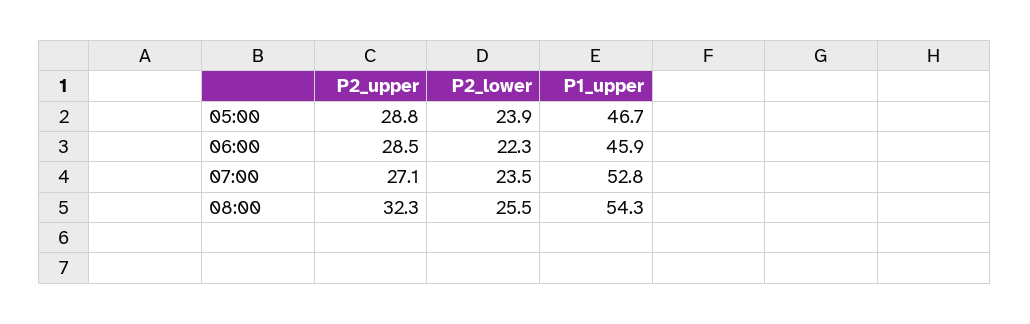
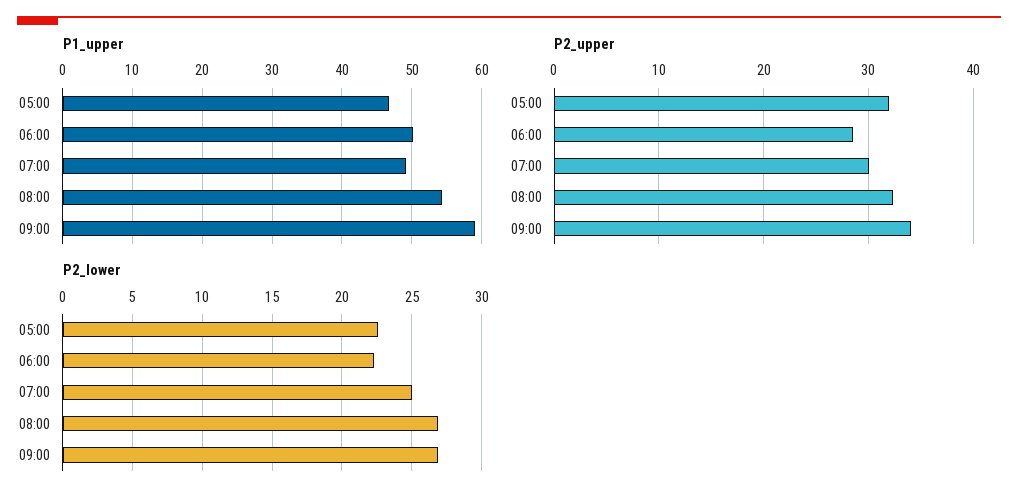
P2_upper, 05:00: 28.8 -> 32
P2_lower, 05:00: 23.9 -> 22.5
P1_upper, 06:00: 45.9 -> 50
P2_upper, 07:00: 27.1 -> 30
P2_lower, 07:00: 23.5 -> 25
P1_upper, 07:00: 52.8 -> 49
P2_lower, 08:00: 25.5 -> 27
P1_upper, 09:00: none -> 59
P2_upper, 09:00: none -> 34
P2_lower, 09:00: none -> 27

